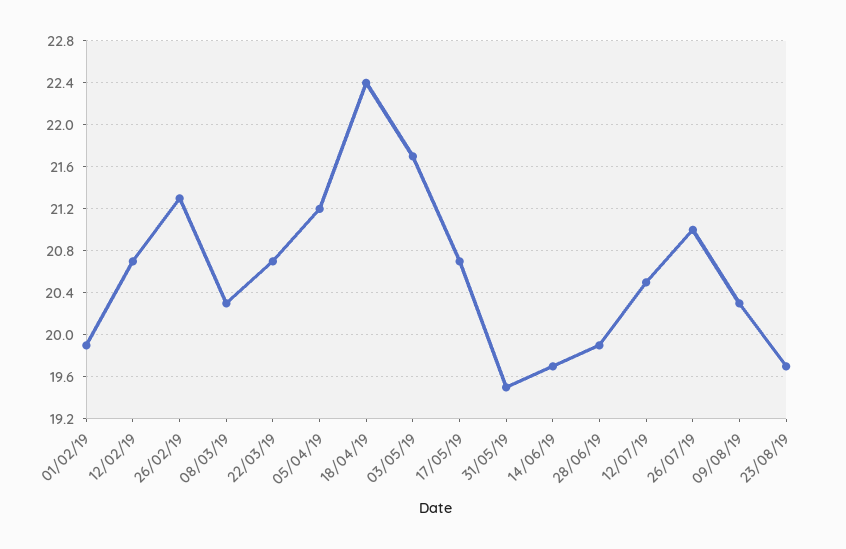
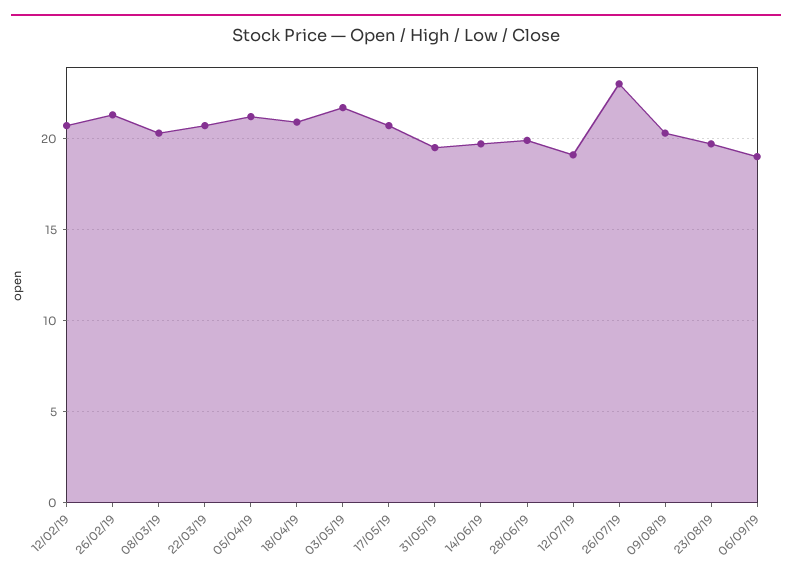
01/02/19: 19.9 -> none
18/04/19: 22.4 -> 21
12/07/19: 20.5 -> 19
26/07/19: 21 -> 23
06/09/19: none -> 19

